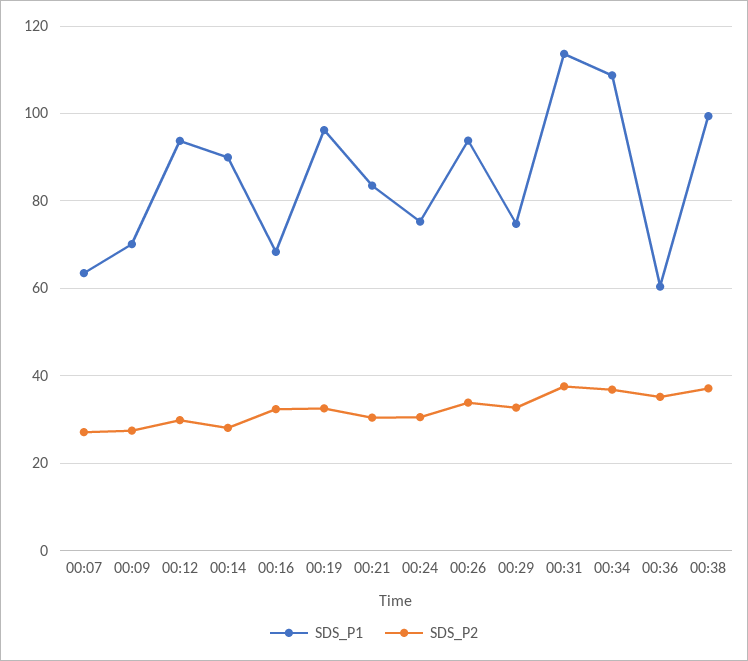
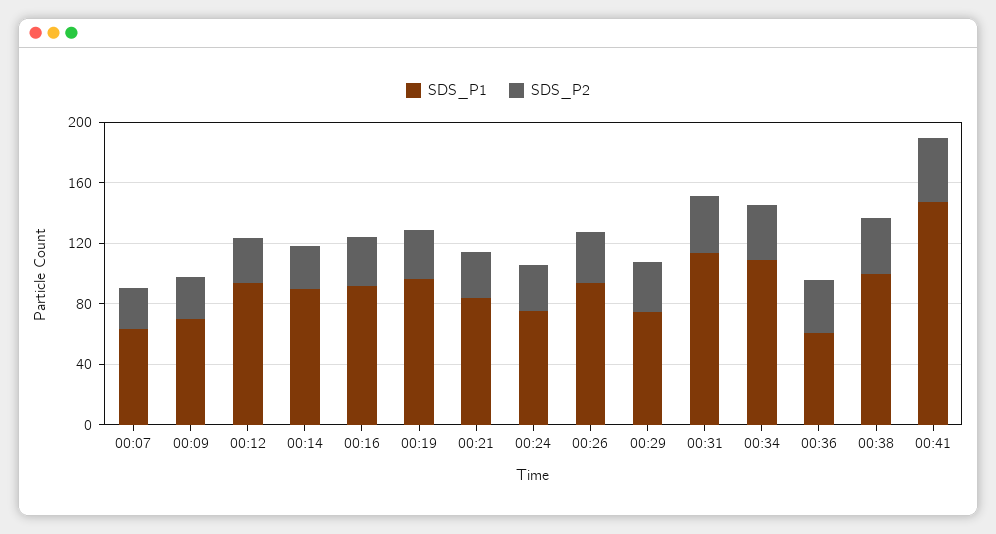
SDS_P1, 00:16: 68 -> 90
SDS_P1, 00:41: none -> 150
SDS_P2, 00:41: none -> 40

